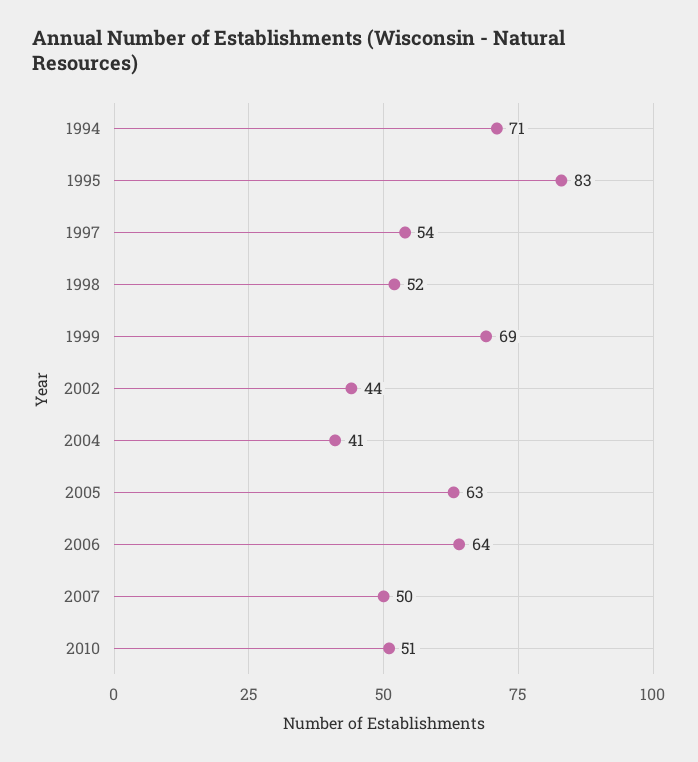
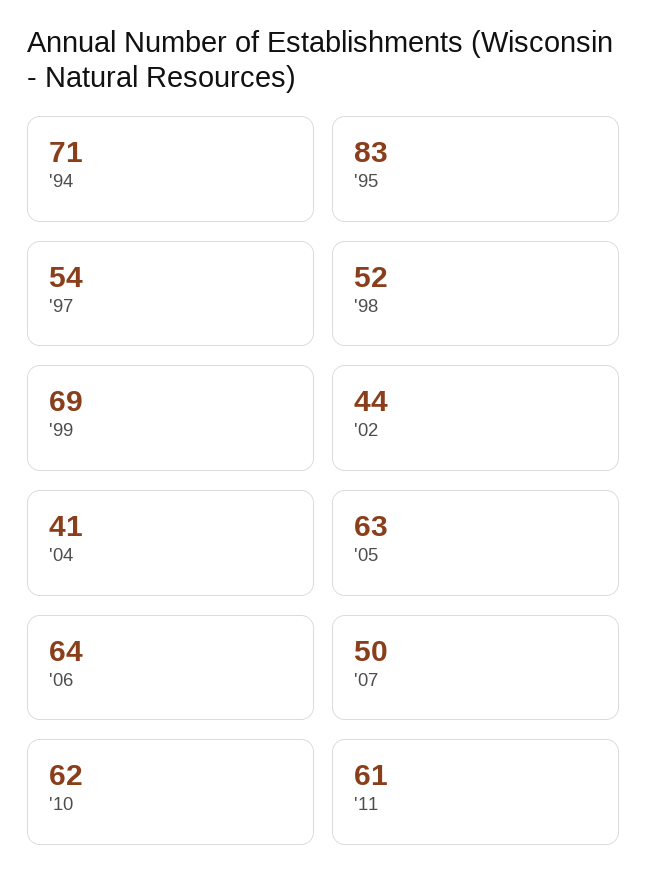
2010: 51 -> 62
'11: none -> 61

